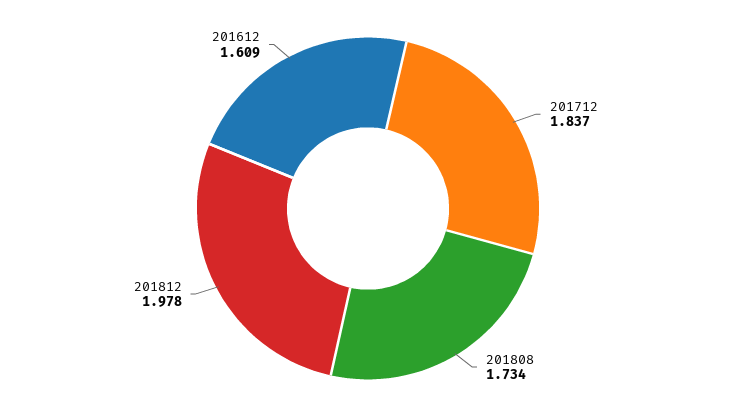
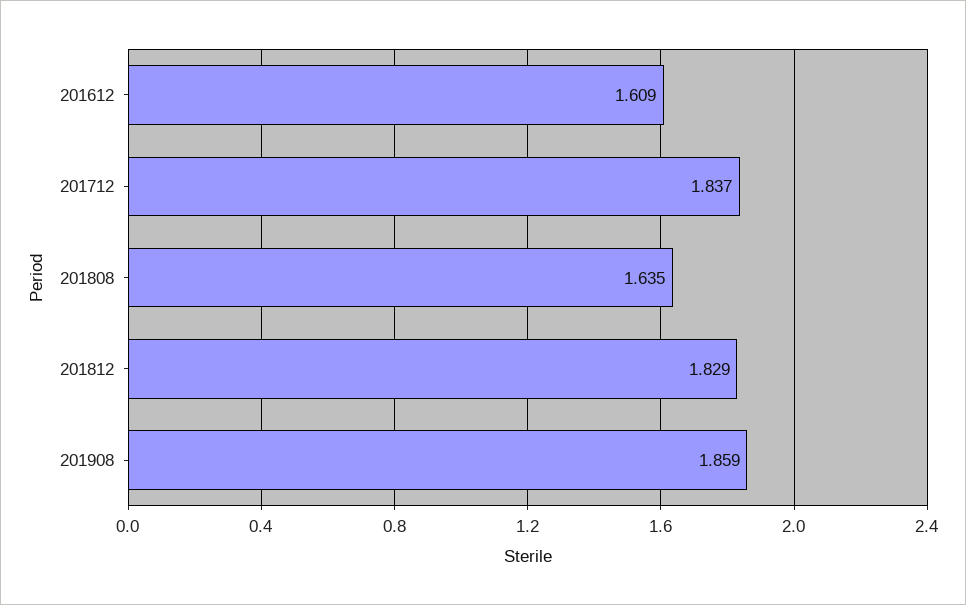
201808: 1.734 -> 1.635
201812: 1.978 -> 1.829
201908: none -> 1.859

